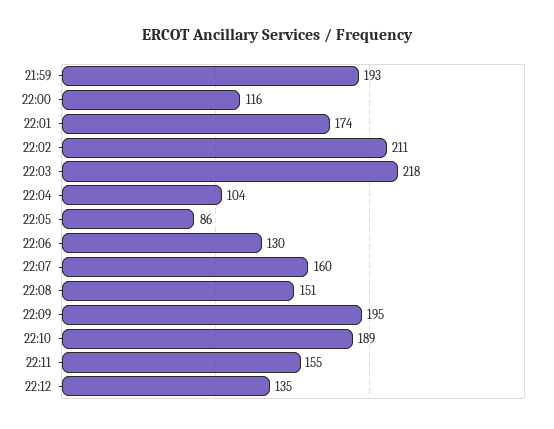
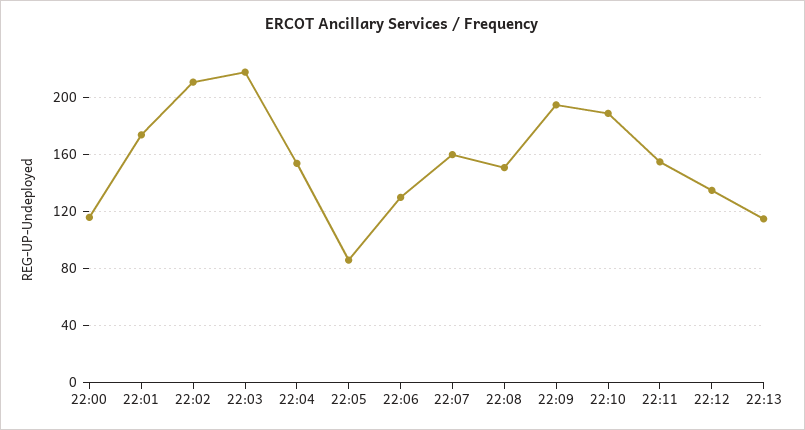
21:59: 193 -> none
22:04: 104 -> 155
22:13: none -> 115

